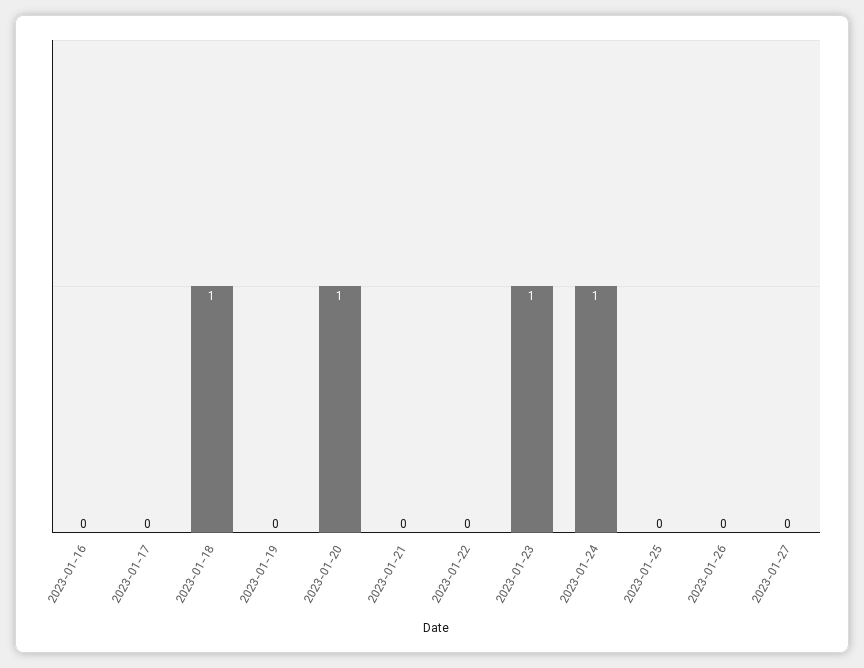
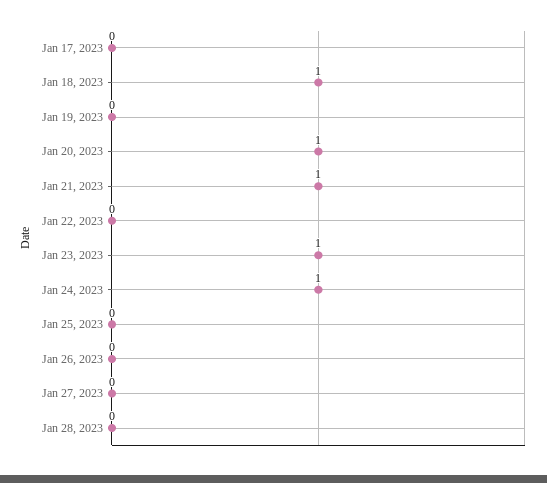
2023-01-16: 0 -> none
2023-01-21: 0 -> 1
Jan 28, 2023: none -> 0

